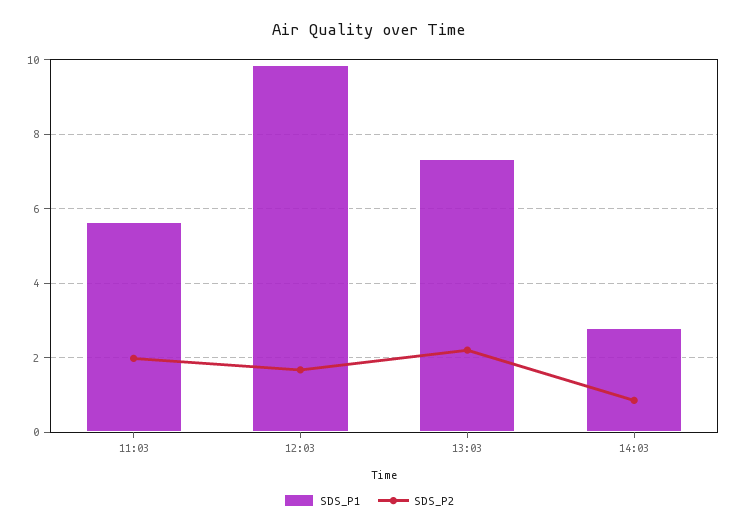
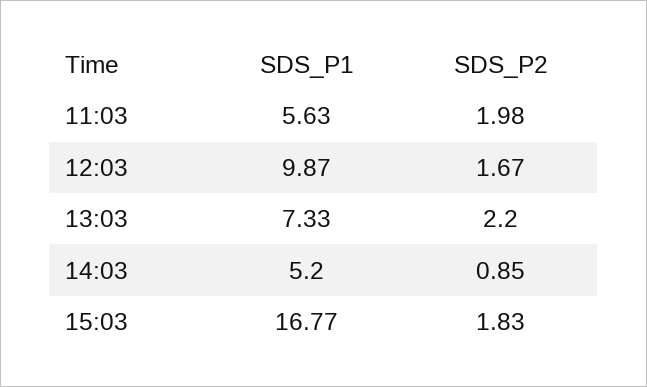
SDS_P1, 14:03: 2.8 -> 5.2
SDS_P1, 15:03: none -> 16.77
SDS_P2, 15:03: none -> 1.83

